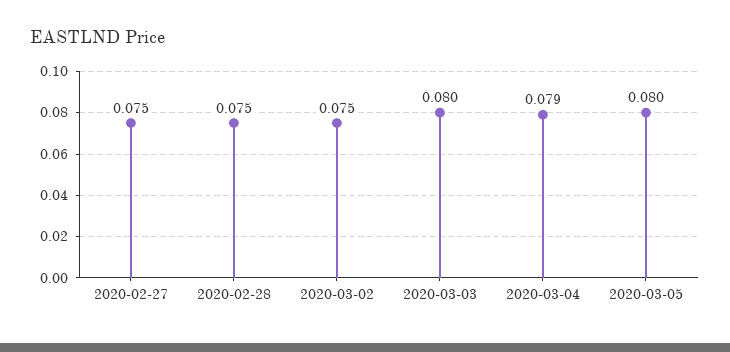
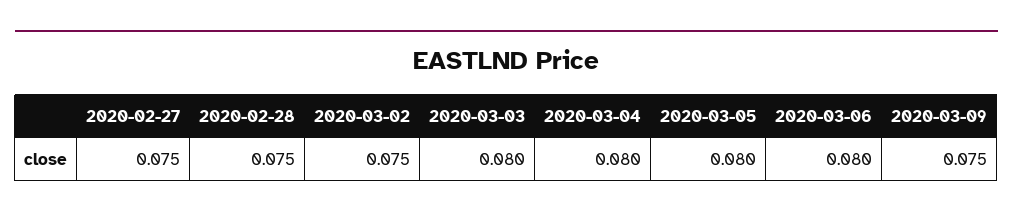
2020-03-04: 0.079 -> 0.08
2020-03-06: none -> 0.08
2020-03-09: none -> 0.075

